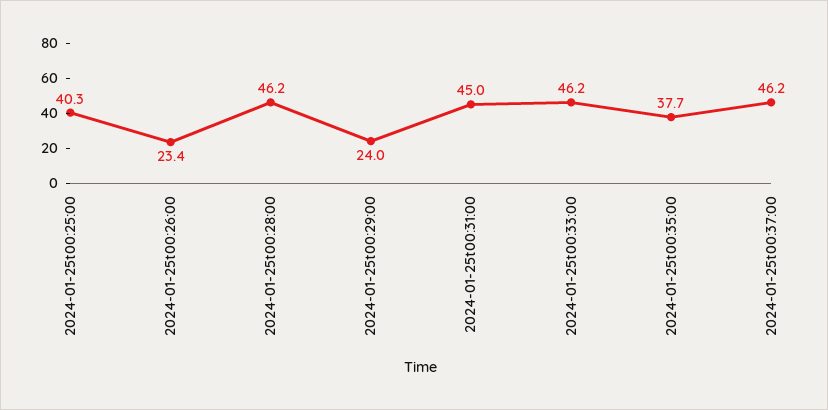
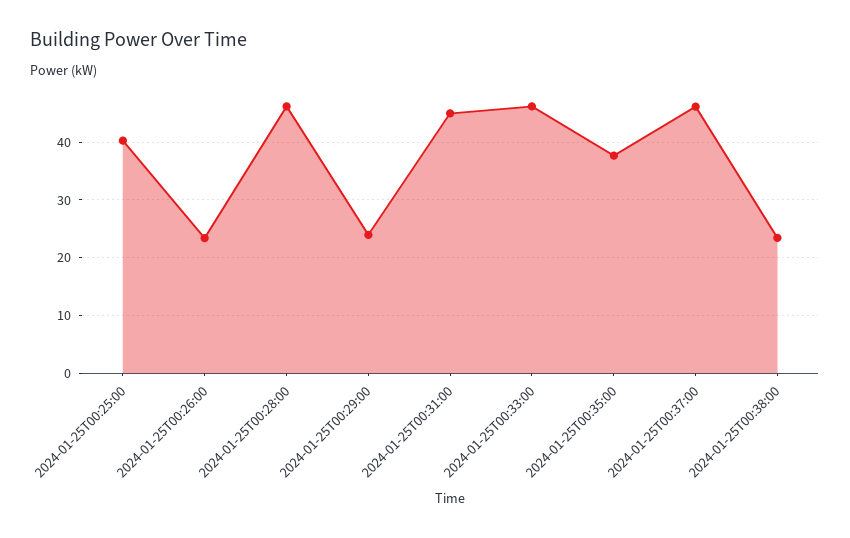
2024-01-25T00:38:00: none -> 24

